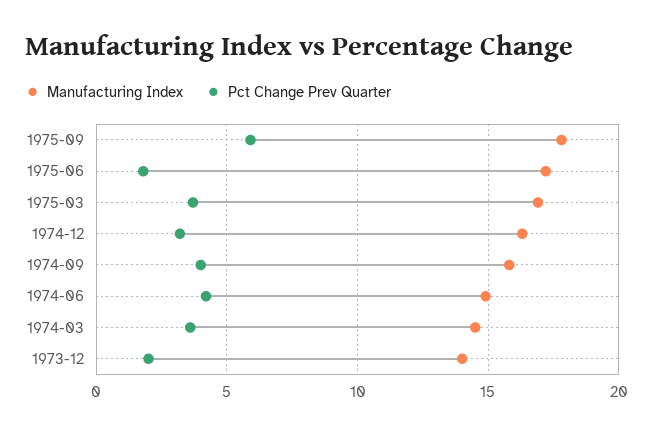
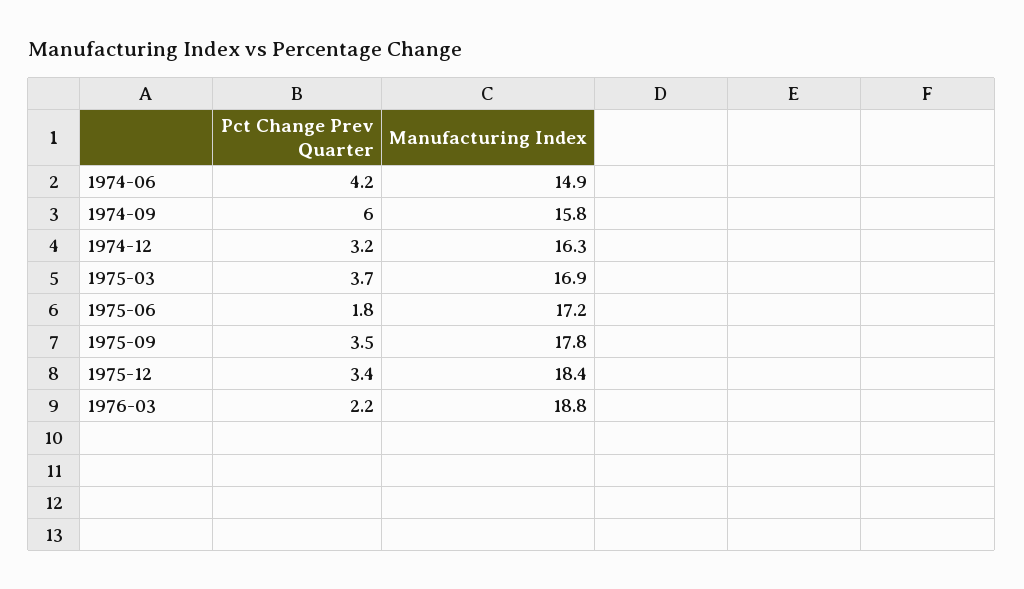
Pct Change Prev Quarter, 1975-09: 6 -> 3.5
Pct Change Prev Quarter, 1974-09: 4 -> 6
Manufacturing Index, 1974-03: 14.5 -> none
Pct Change Prev Quarter, 1974-03: 3.5 -> none
Manufacturing Index, 1973-12: 14 -> none
Pct Change Prev Quarter, 1973-12: 2 -> none
Pct Change Prev Quarter, 1975-12: none -> 3.4
Manufacturing Index, 1975-12: none -> 18.4
Pct Change Prev Quarter, 1976-03: none -> 2.2
Manufacturing Index, 1976-03: none -> 18.8

